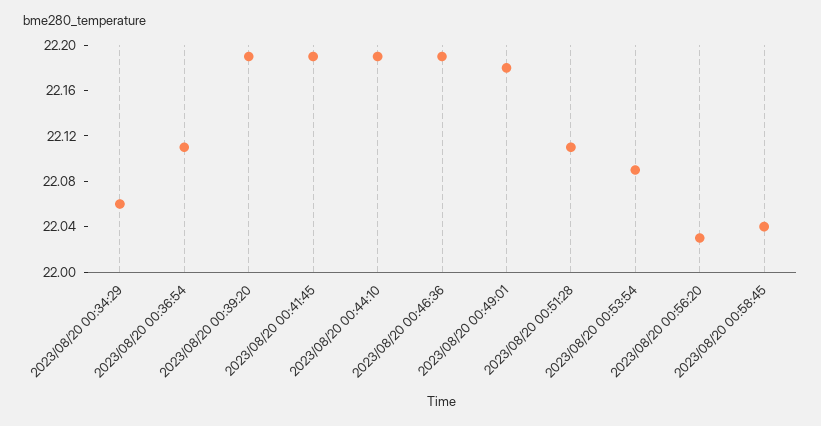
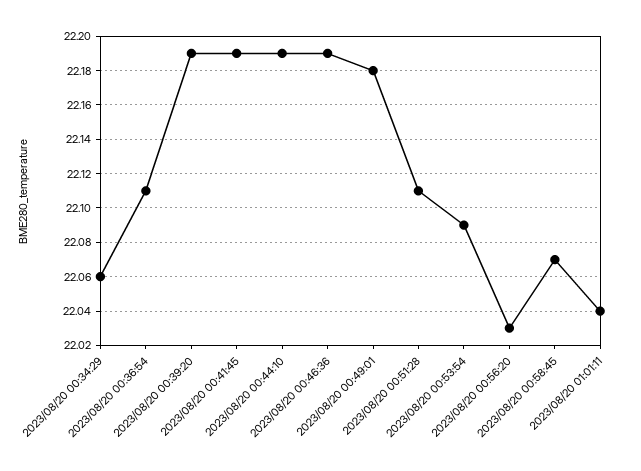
2023/08/20 00:58:45: 22.04 -> 22.07
2023/08/20 01:01:11: none -> 22.04

